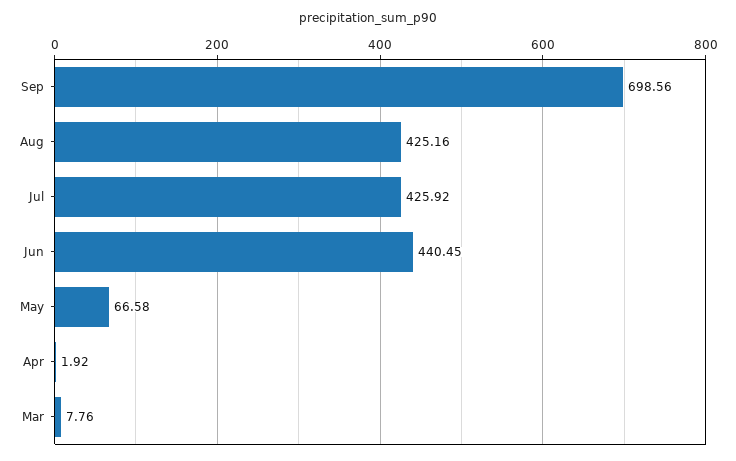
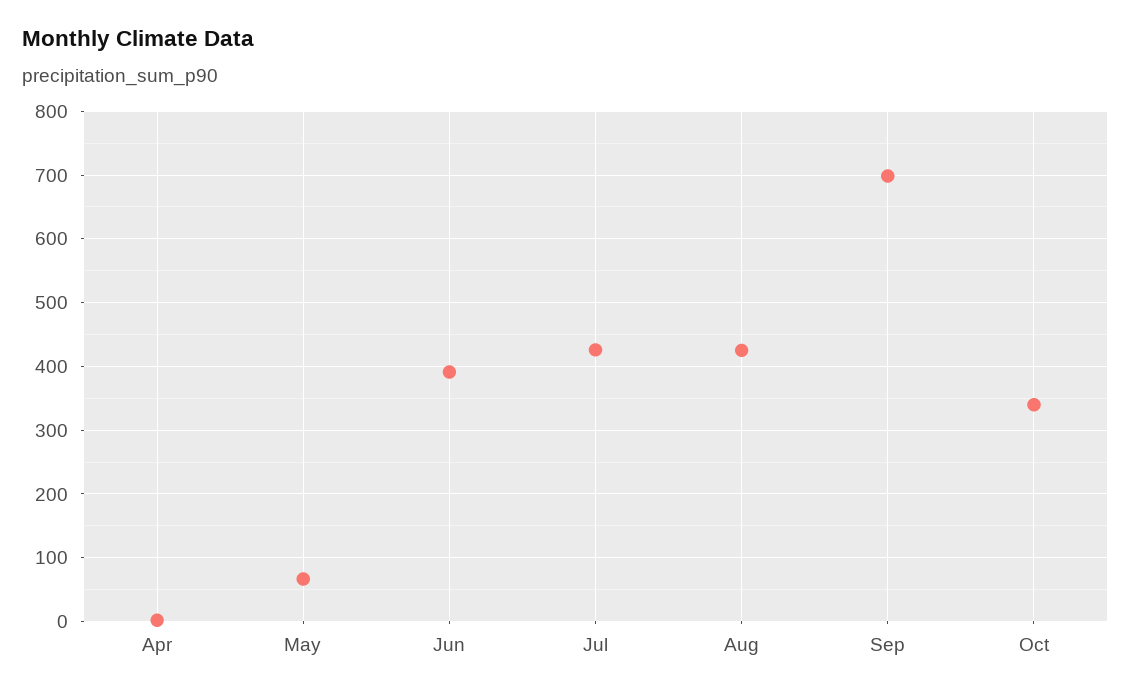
Jun: 440.45 -> 390
Mar: 7.76 -> none
Oct: none -> 340

